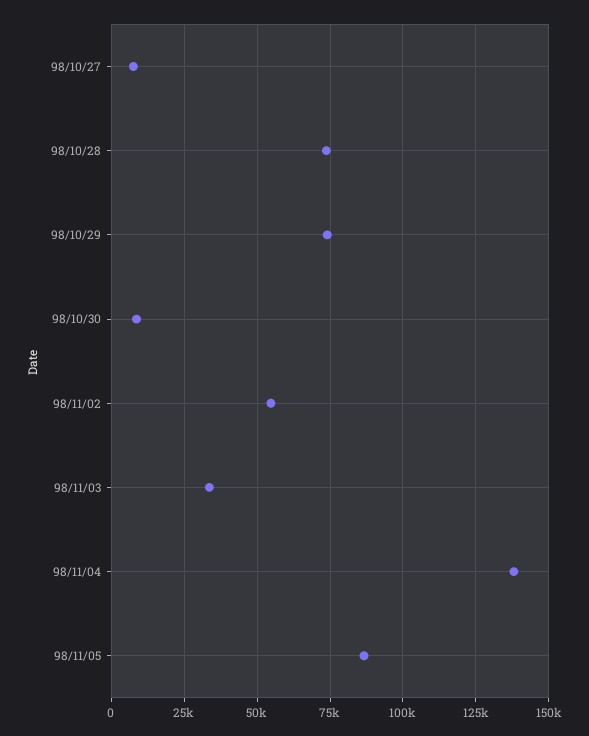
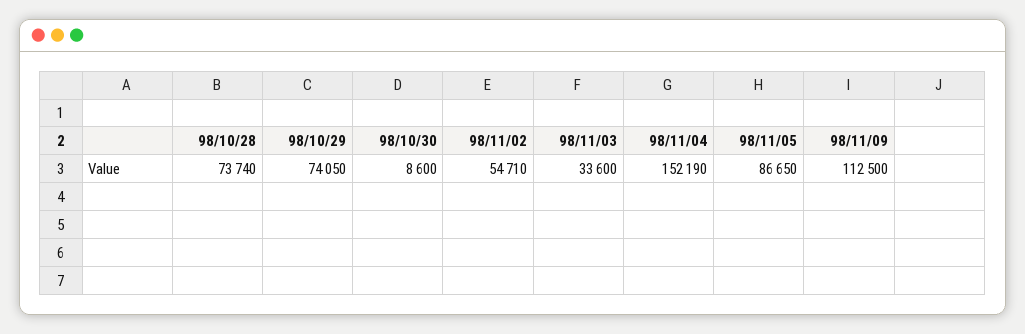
98/10/27: 7500 -> none
98/11/04: 137500 -> 152190
98/11/09: none -> 112500

